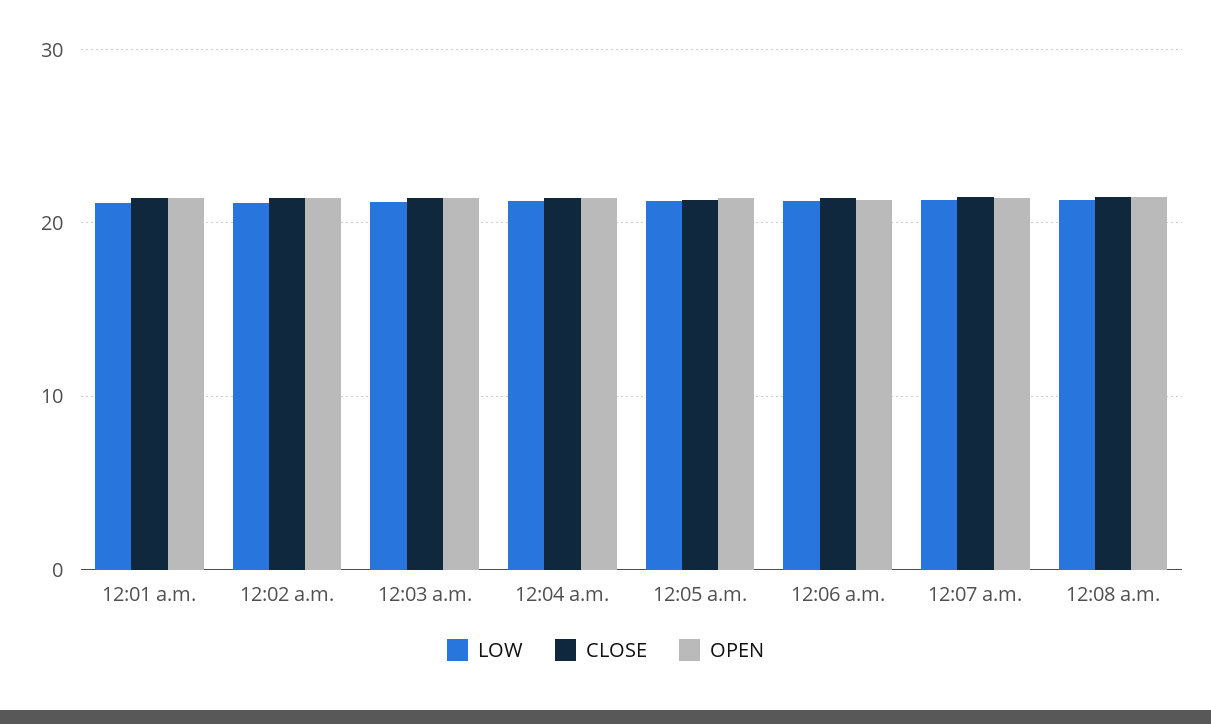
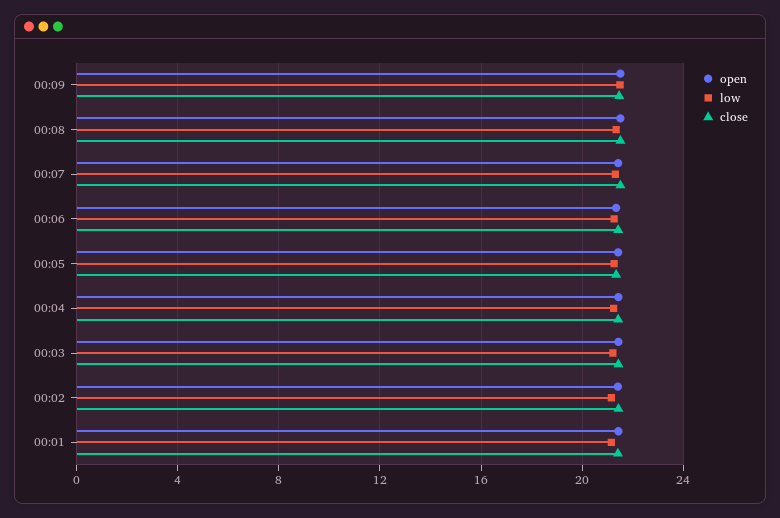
OPEN, 00:09: none -> 21.5
LOW, 00:09: none -> 21.5
CLOSE, 00:09: none -> 21.5

